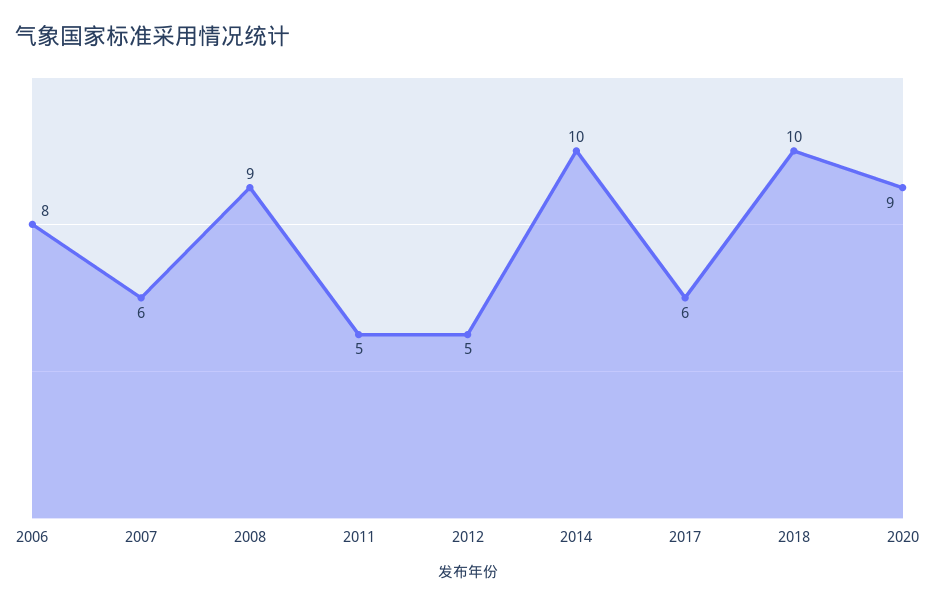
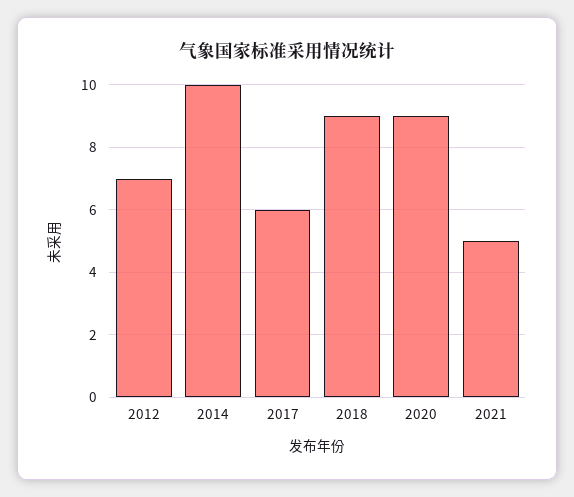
2006: 8 -> none
2007: 6 -> none
2008: 9 -> none
2011: 5 -> none
2012: 5 -> 7
2018: 10 -> 9
2021: none -> 5

